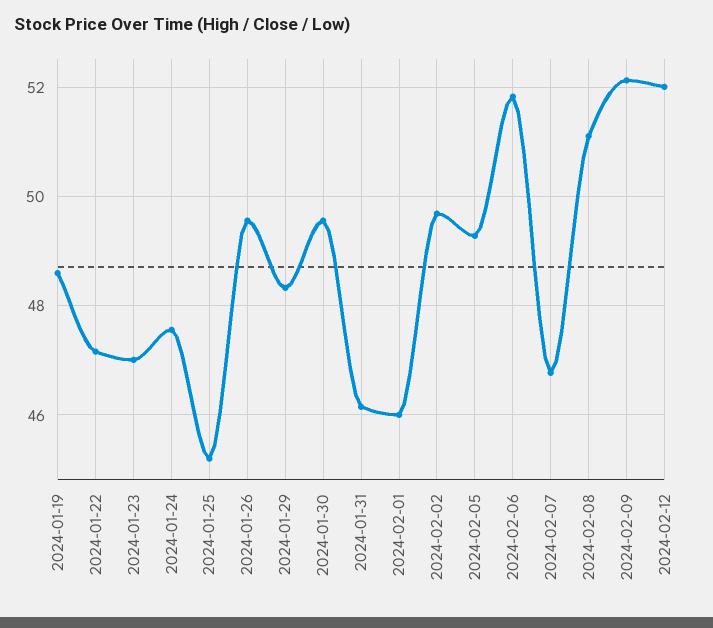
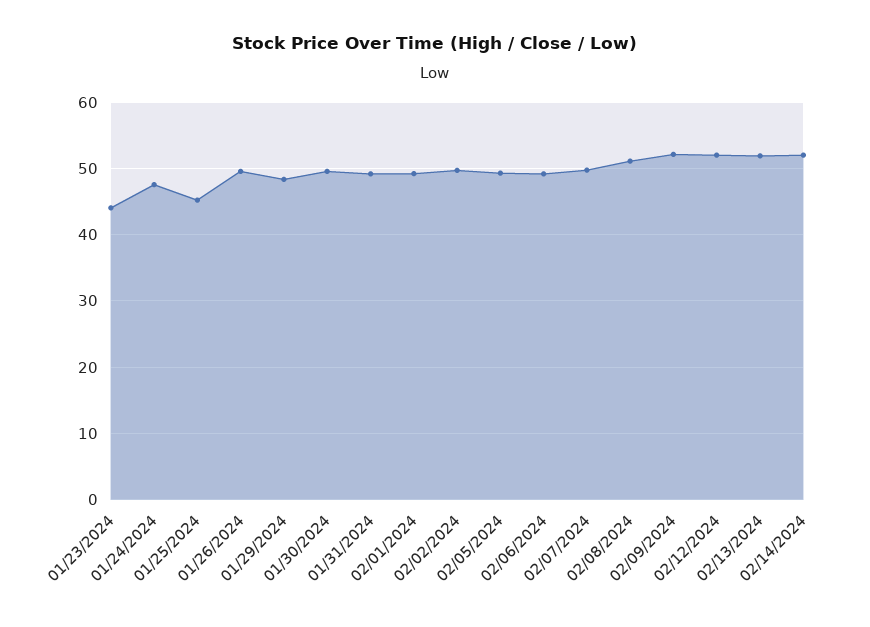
2024-01-19: 48.6 -> none
2024-01-22: 47.2 -> none
2024-01-23: 47 -> 44
2024-01-31: 46.2 -> 49
2024-02-01: 46 -> 49
2024-02-06: 51.8 -> 49
2024-02-07: 46.8 -> 50
02/13/2024: none -> 52
02/14/2024: none -> 52

